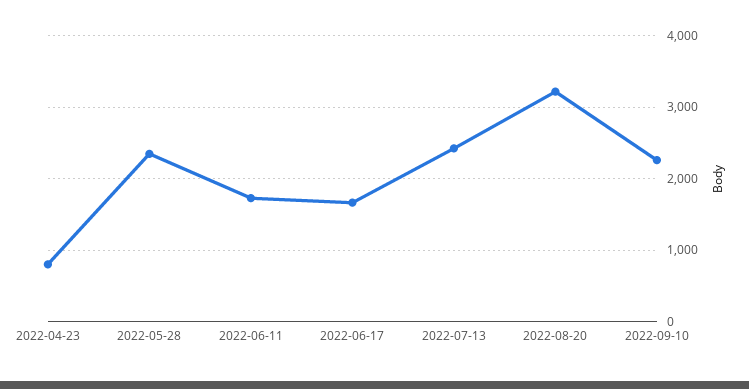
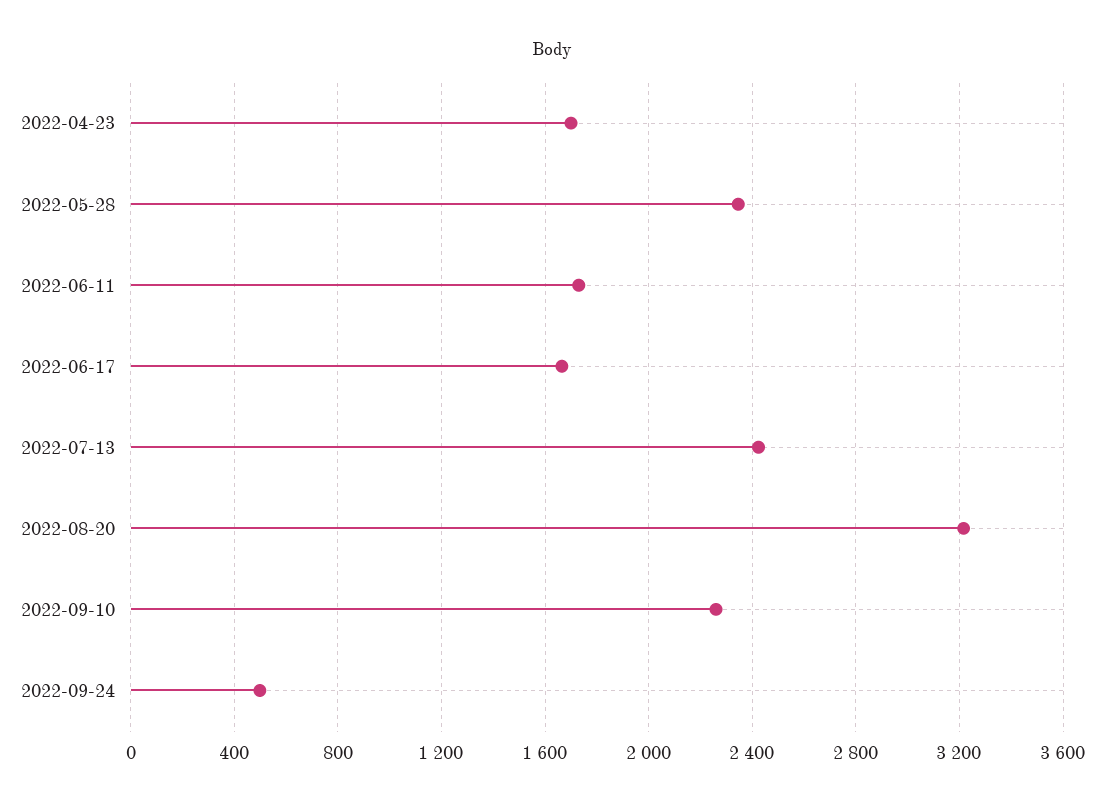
2022-04-23: 800 -> 1700
2022-09-24: none -> 500

